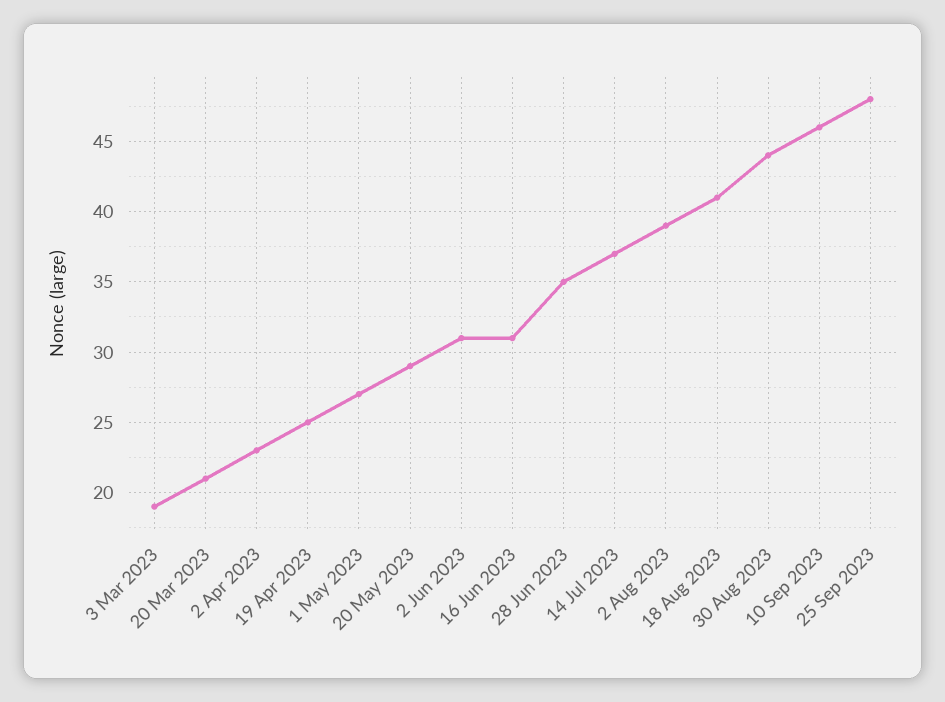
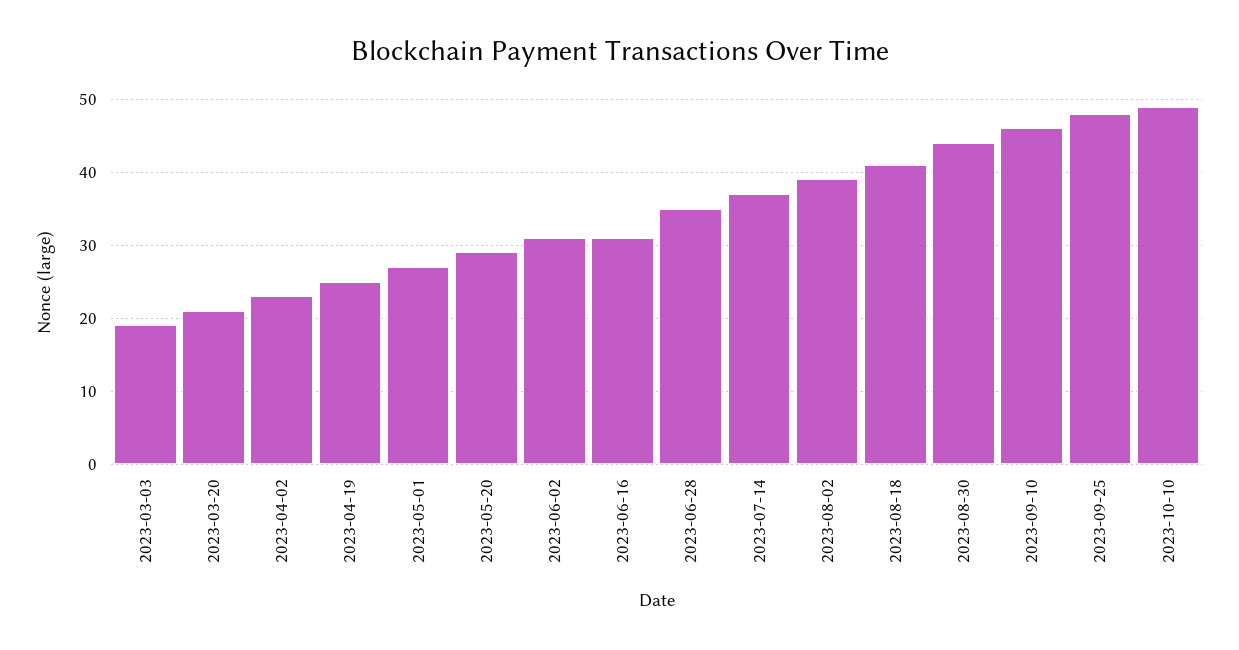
2023-10-10: none -> 49

